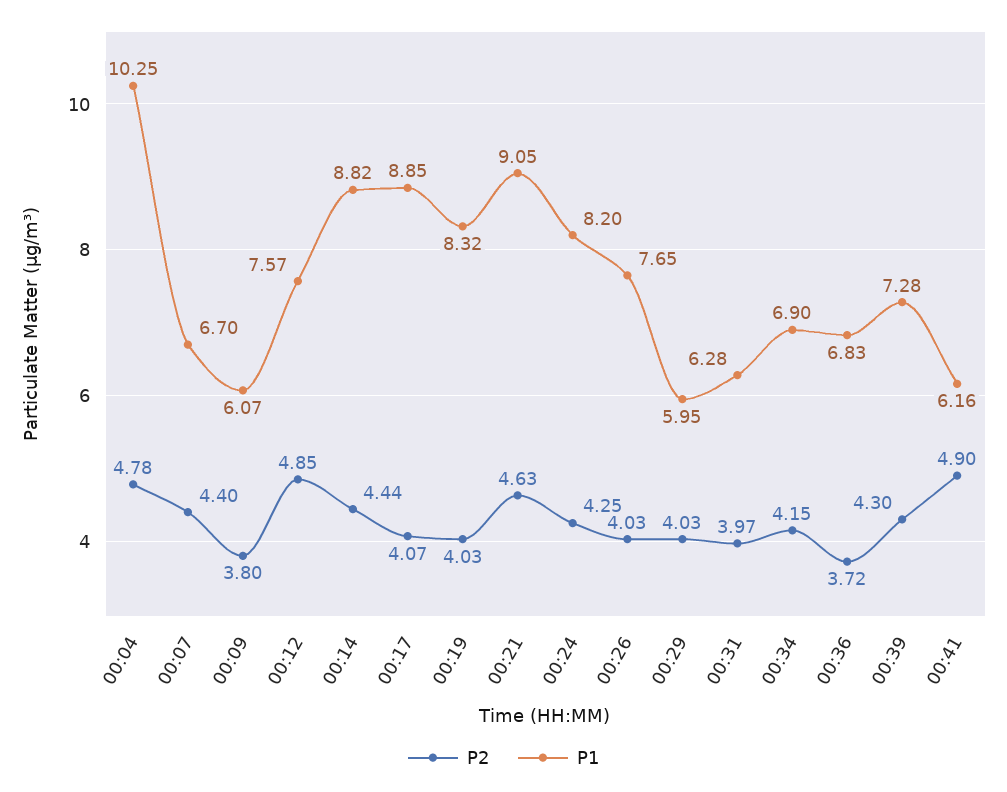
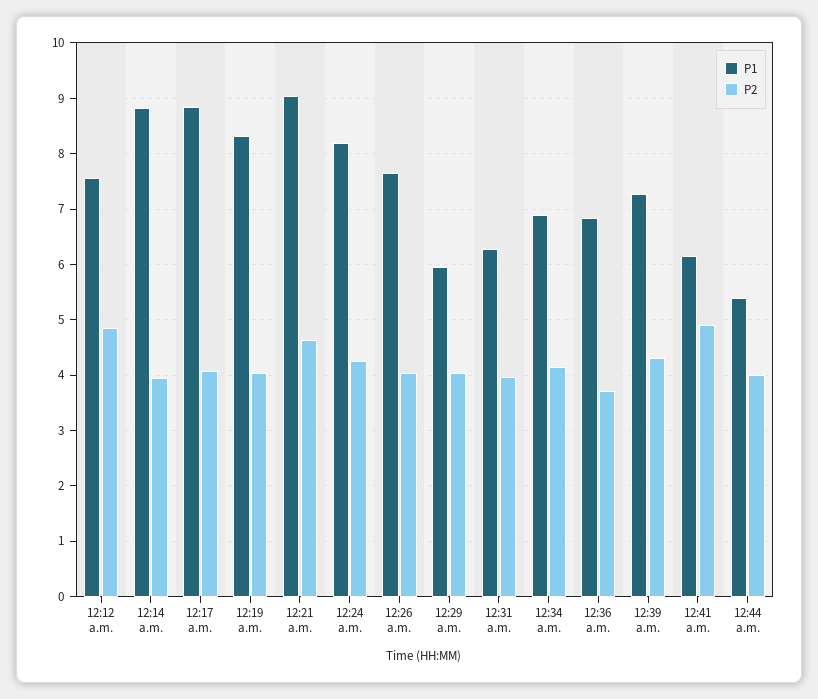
P2, 00:04: 4.78 -> none
P1, 00:04: 10.25 -> none
P2, 00:07: 4.4 -> none
P1, 00:07: 6.7 -> none
P2, 00:09: 3.8 -> none
P1, 00:09: 6.07 -> none
P2, 00:14: 4.44 -> 4
P1, 12:44 a.m.: none -> 5.4
P2, 12:44 a.m.: none -> 4

